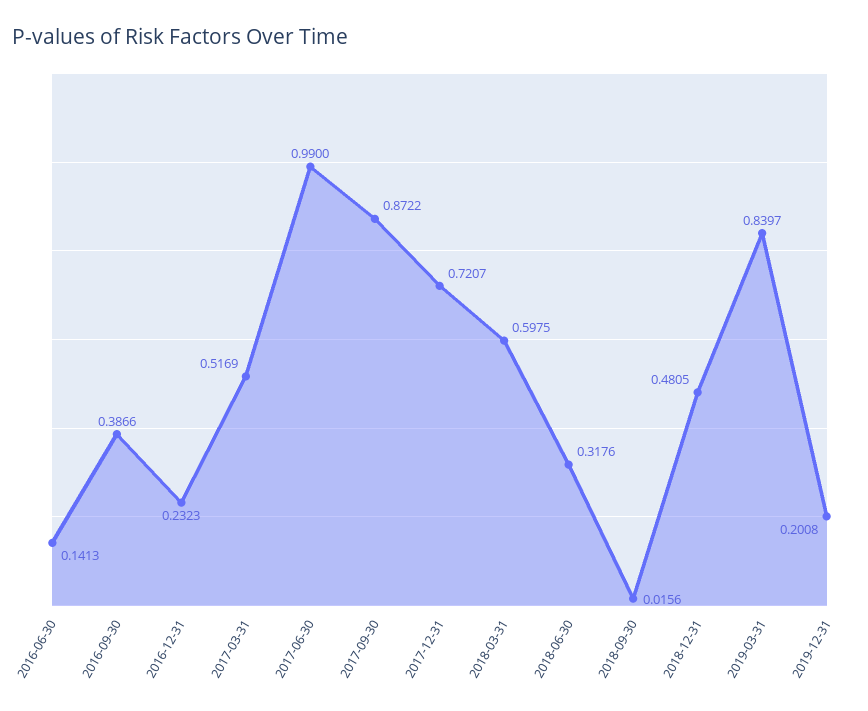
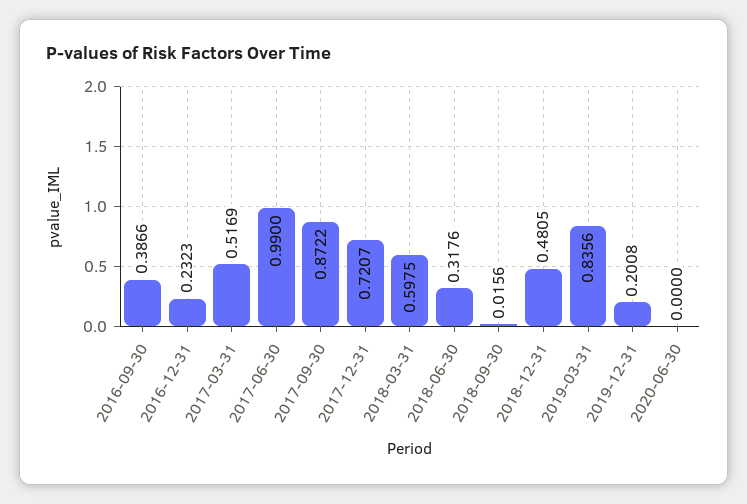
2016-06-30: 0.1413 -> none
2019-03-31: 0.8397 -> 0.8356
2020-06-30: none -> 0

